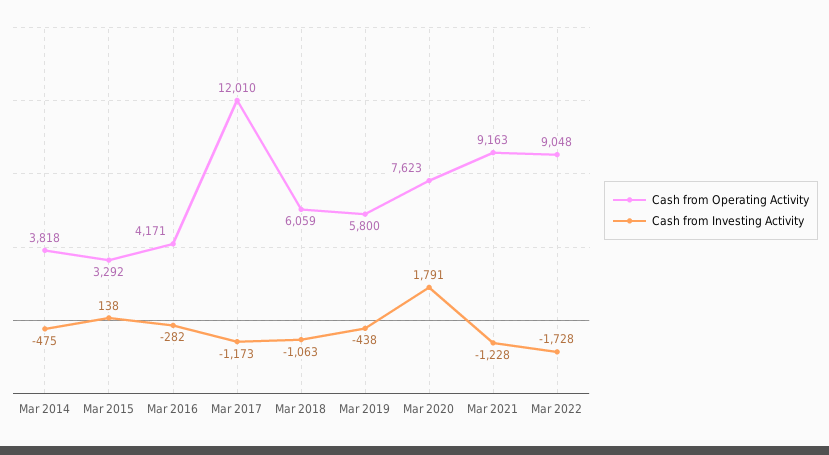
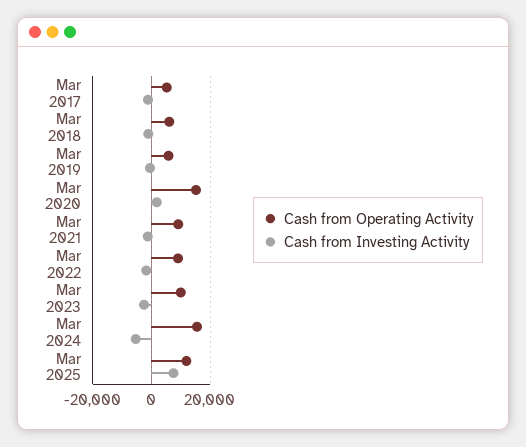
Cash from Operating Activity, Mar 2014: 3818 -> none
Cash from Investing Activity, Mar 2014: -475 -> none
Cash from Operating Activity, Mar 2015: 3292 -> none
Cash from Investing Activity, Mar 2015: 138 -> none
Cash from Operating Activity, Mar 2016: 4171 -> none
Cash from Investing Activity, Mar 2016: -282 -> none
Cash from Operating Activity, Mar 2017: 12010 -> 5000
Cash from Operating Activity, Mar 2020: 7623 -> 15000
Cash from Operating Activity, Mar 2023: none -> 10000
Cash from Investing Activity, Mar 2023: none -> -2500
Cash from Operating Activity, Mar 2024: none -> 15000
Cash from Investing Activity, Mar 2024: none -> -5000
Cash from Operating Activity, Mar 2025: none -> 12500
Cash from Investing Activity, Mar 2025: none -> 7500

